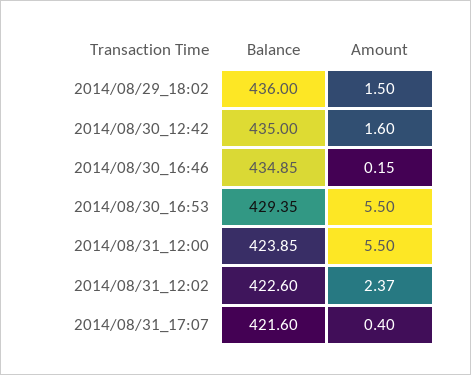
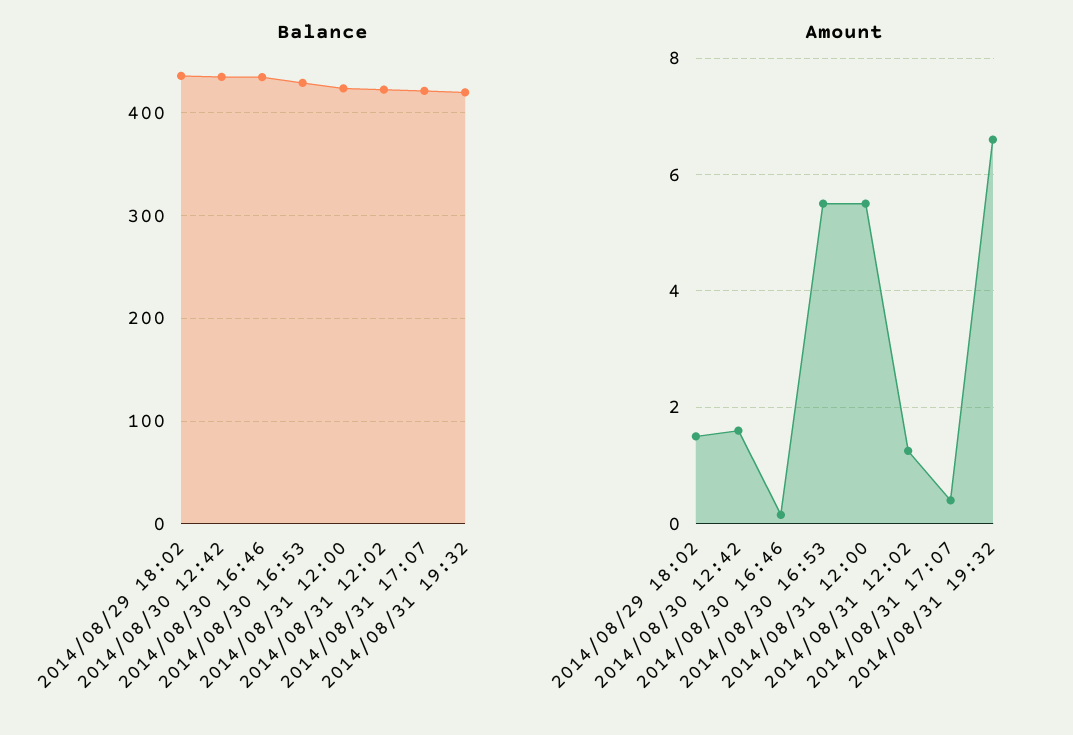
Amount, 2014/08/31_12:02: 2.37 -> 1.2
Balance, 2014/08/31 19:32: none -> 420
Amount, 2014/08/31 19:32: none -> 6.6

